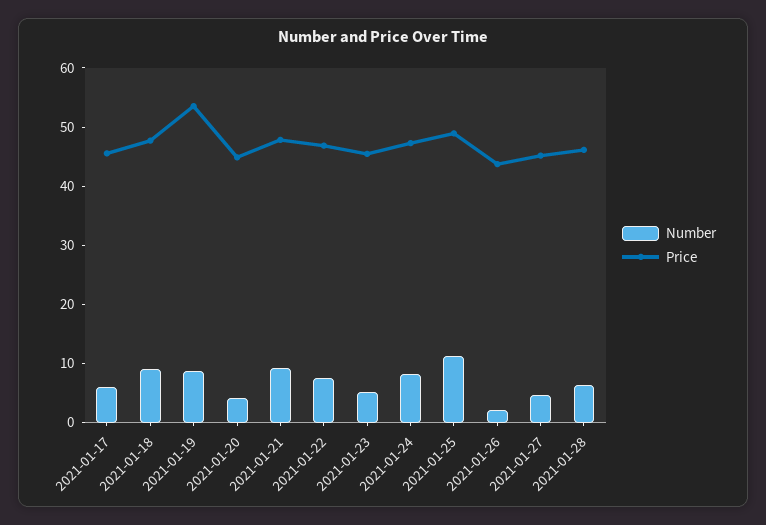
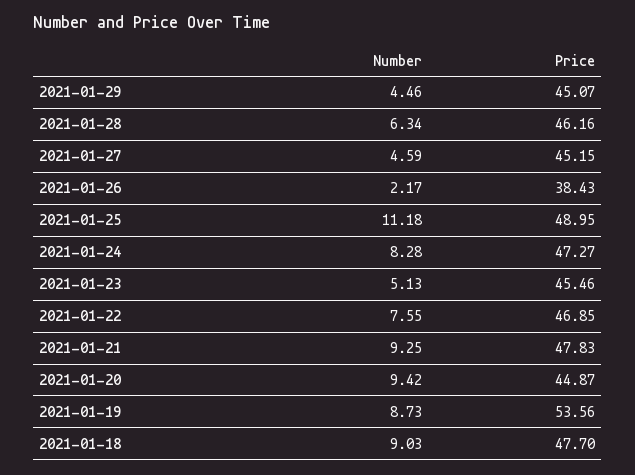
Number, 2021-01-17: 6 -> none
Price, 2021-01-17: 46 -> none
Number, 2021-01-20: 4 -> 9.42
Price, 2021-01-26: 44 -> 38.43
Number, 2021-01-29: none -> 4.46
Price, 2021-01-29: none -> 45.07

